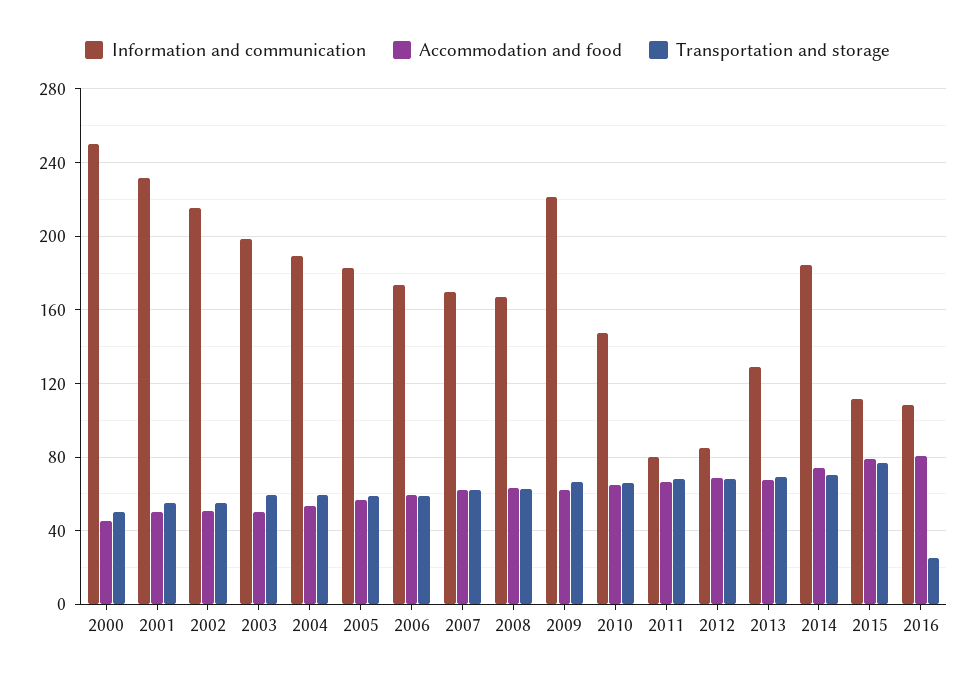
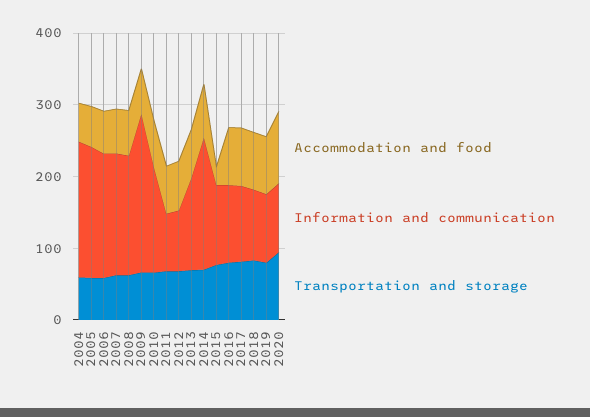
Information and communication, 2000: 250 -> none
Accommodation and food, 2000: 45 -> none
Transportation and storage, 2000: 50 -> none
Information and communication, 2001: 230 -> none
Accommodation and food, 2001: 50 -> none
Transportation and storage, 2001: 55 -> none
Information and communication, 2002: 215 -> none
Accommodation and food, 2002: 50 -> none
Transportation and storage, 2002: 55 -> none
Information and communication, 2003: 200 -> none
Accommodation and food, 2003: 50 -> none
Transportation and storage, 2003: 60 -> none
Accommodation and food, 2015: 80 -> 20
Transportation and storage, 2016: 25 -> 80
Accommodation and food, 2017: none -> 80
Information and communication, 2017: none -> 100
Transportation and storage, 2017: none -> 80
Accommodation and food, 2018: none -> 80
Information and communication, 2018: none -> 100
Transportation and storage, 2018: none -> 80
Accommodation and food, 2019: none -> 80
Information and communication, 2019: none -> 100
Transportation and storage, 2019: none -> 80
Accommodation and food, 2020: none -> 100
Information and communication, 2020: none -> 100
Transportation and storage, 2020: none -> 100

